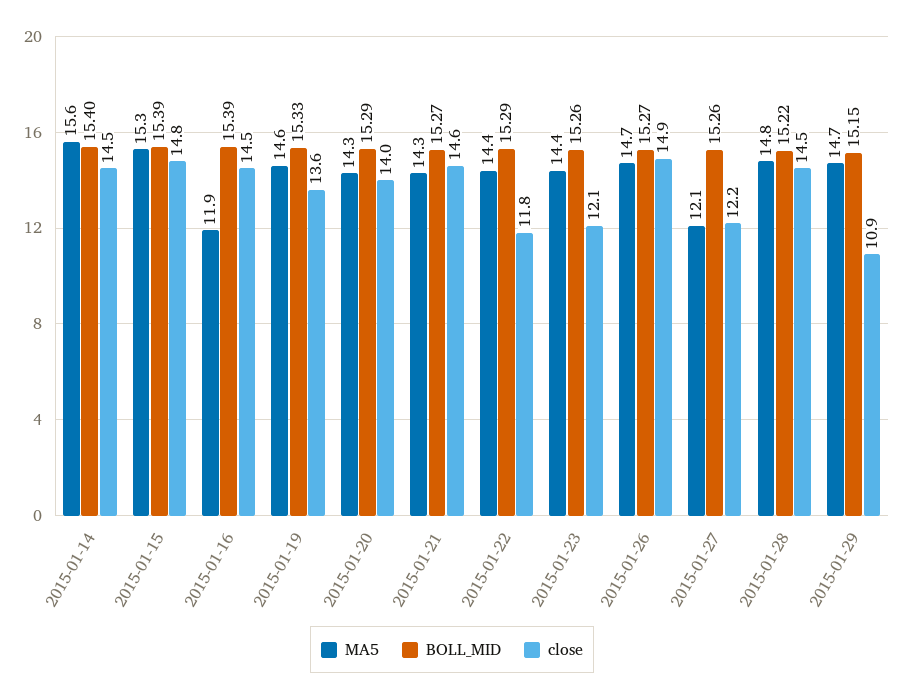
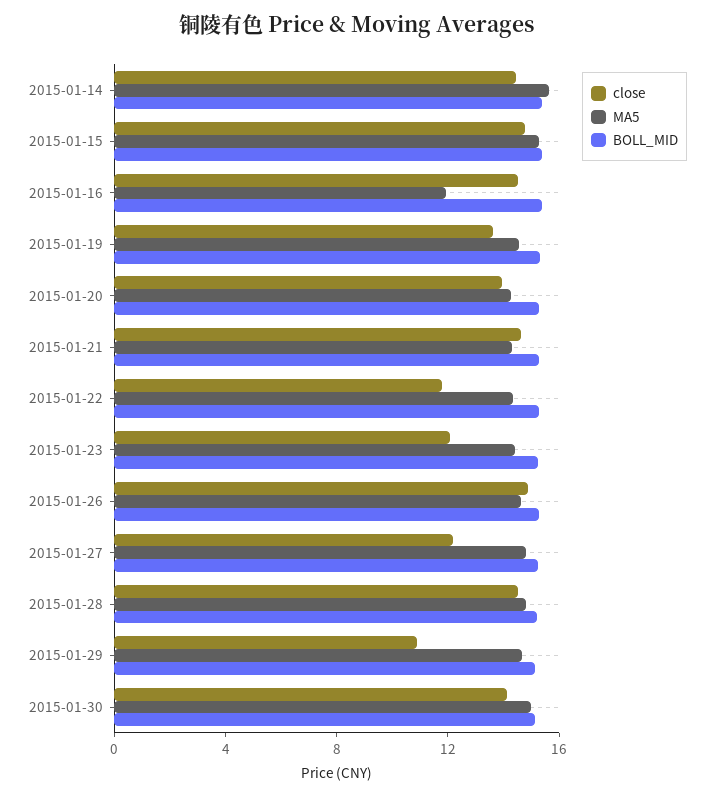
MA5, 2015-01-27: 12.1 -> 15
close, 2015-01-30: none -> 14
MA5, 2015-01-30: none -> 15
BOLL_MID, 2015-01-30: none -> 15

